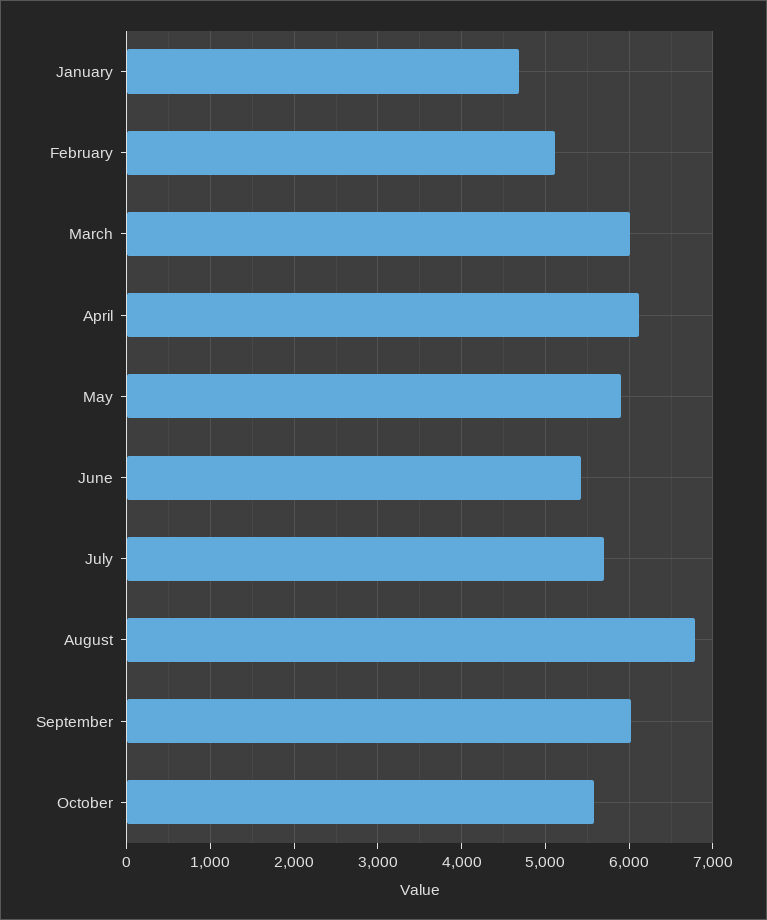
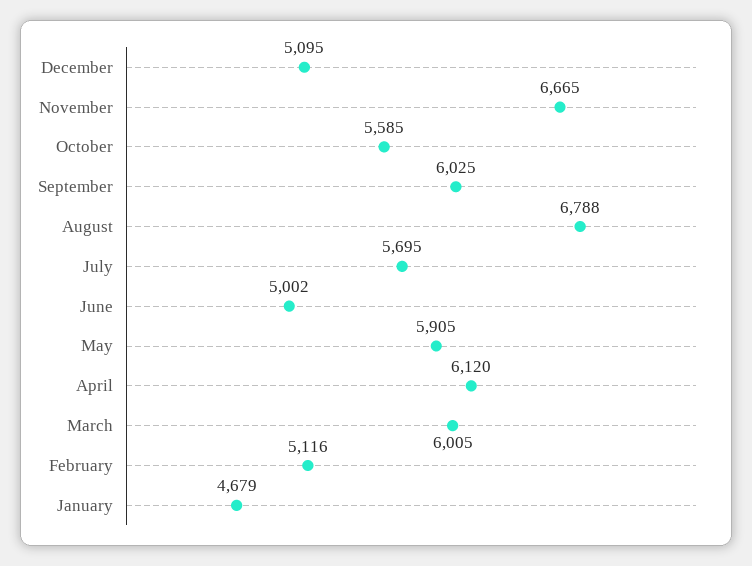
June: 5400 -> 5002
December: none -> 5095
November: none -> 6665

